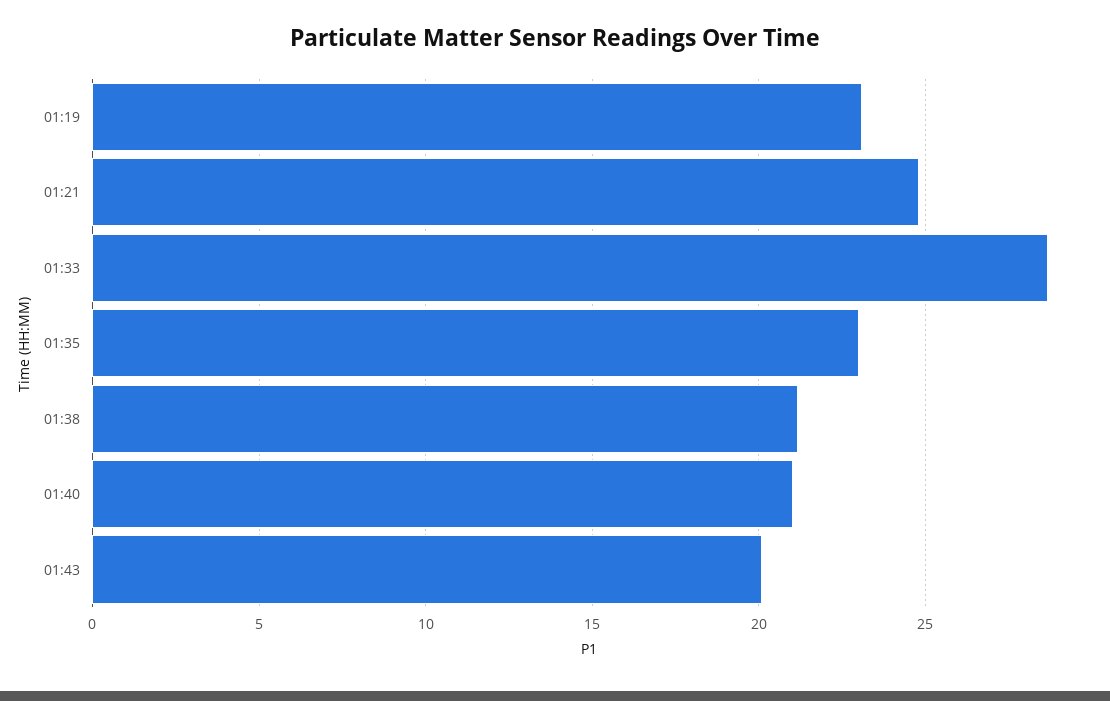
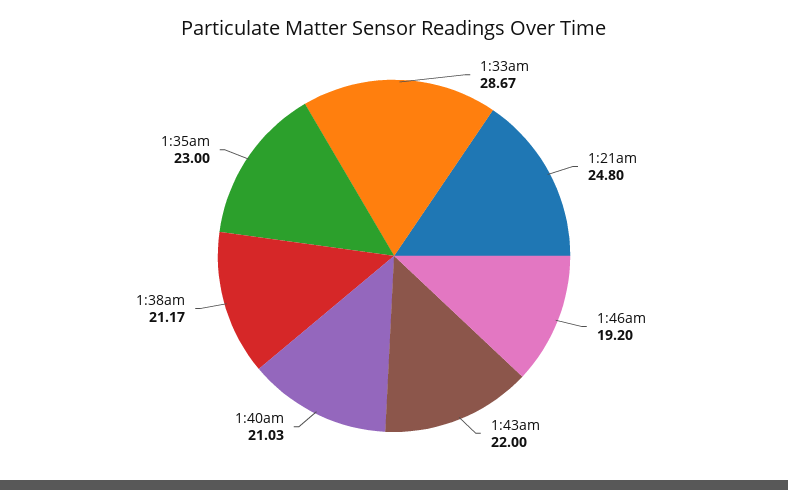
01:19: 23 -> none
01:43: 20 -> 22
1:46am: none -> 19.2

